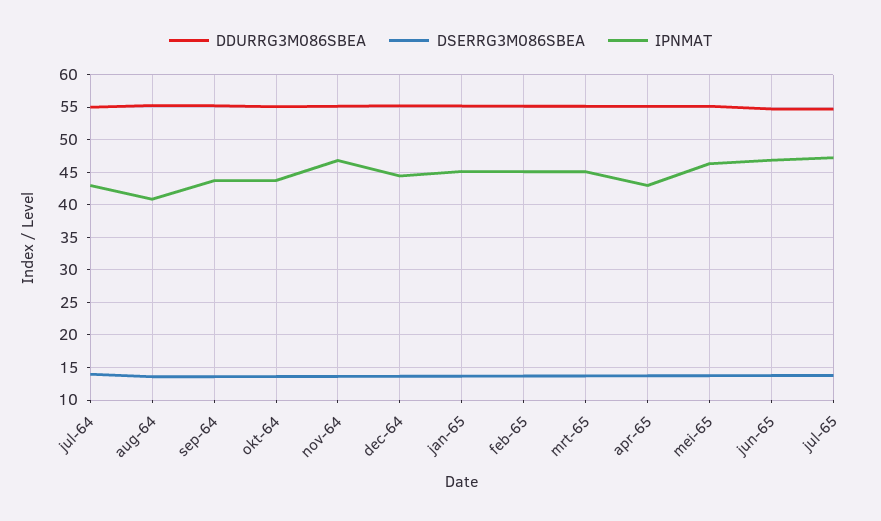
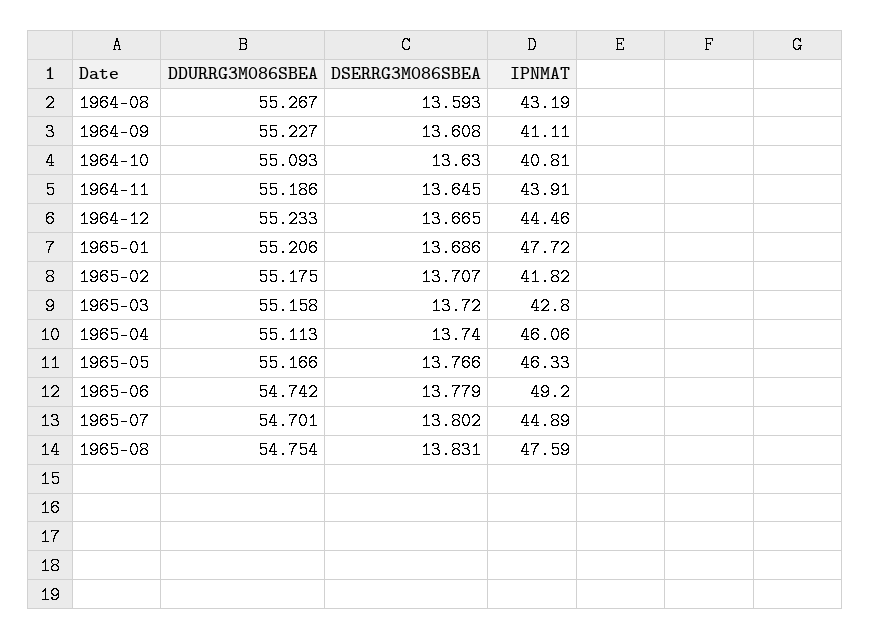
DDURRG3M086SBEA, jul-64: 55 -> none
DSERRG3M086SBEA, jul-64: 14 -> none
IPNMAT, jul-64: 43 -> none
IPNMAT, aug-64: 41 -> 43.19
IPNMAT, sep-64: 44 -> 41.11
IPNMAT, okt-64: 44 -> 40.81
IPNMAT, nov-64: 47 -> 43.91
IPNMAT, jan-65: 45 -> 47.72
IPNMAT, feb-65: 45 -> 41.82
IPNMAT, mrt-65: 45 -> 42.8
IPNMAT, apr-65: 43 -> 46.06
IPNMAT, jun-65: 47 -> 49.2
IPNMAT, jul-65: 47 -> 44.89
DDURRG3M086SBEA, 1965-08: none -> 54.754
DSERRG3M086SBEA, 1965-08: none -> 13.831
IPNMAT, 1965-08: none -> 47.59

